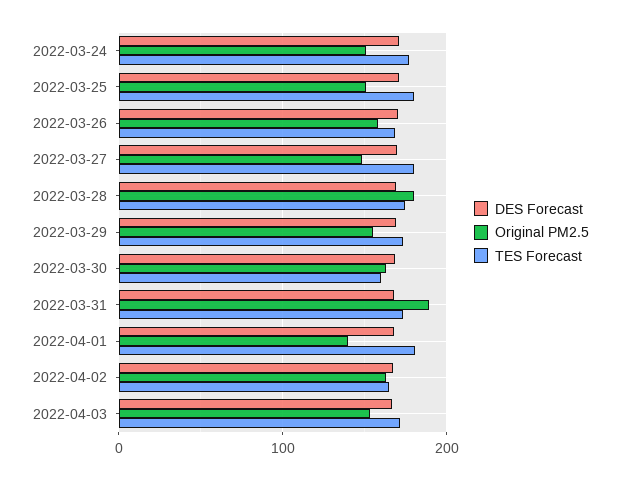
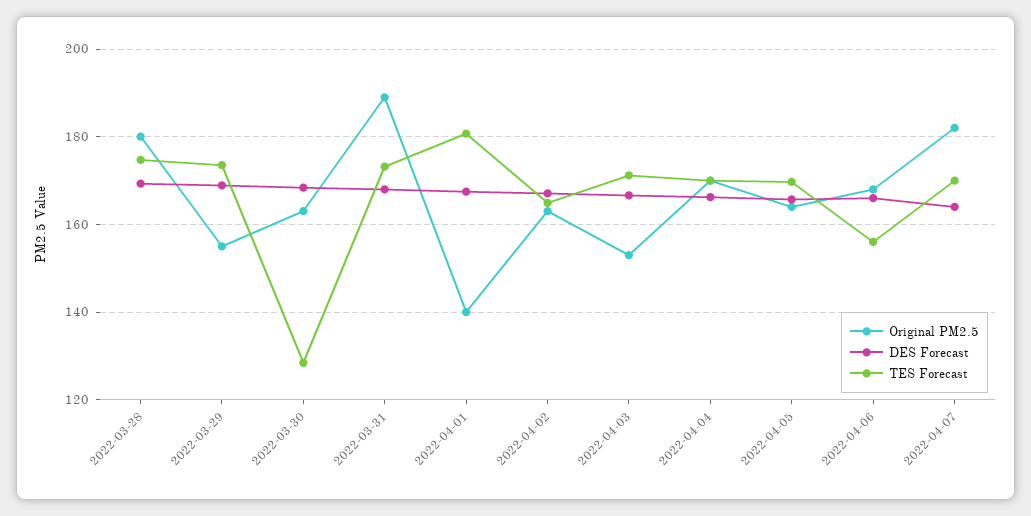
DES Forecast, 2022-03-24: 170 -> none
Original PM2.5, 2022-03-24: 150 -> none
TES Forecast, 2022-03-24: 180 -> none
DES Forecast, 2022-03-25: 170 -> none
Original PM2.5, 2022-03-25: 150 -> none
TES Forecast, 2022-03-25: 180 -> none
DES Forecast, 2022-03-26: 170 -> none
Original PM2.5, 2022-03-26: 160 -> none
TES Forecast, 2022-03-26: 170 -> none
DES Forecast, 2022-03-27: 170 -> none
Original PM2.5, 2022-03-27: 150 -> none
TES Forecast, 2022-03-27: 180 -> none
TES Forecast, 2022-03-30: 160 -> 128
Original PM2.5, 2022-04-04: none -> 170
DES Forecast, 2022-04-04: none -> 166
TES Forecast, 2022-04-04: none -> 170
Original PM2.5, 2022-04-05: none -> 164
DES Forecast, 2022-04-05: none -> 166
TES Forecast, 2022-04-05: none -> 170
Original PM2.5, 2022-04-06: none -> 168
DES Forecast, 2022-04-06: none -> 166
TES Forecast, 2022-04-06: none -> 156
Original PM2.5, 2022-04-07: none -> 182
DES Forecast, 2022-04-07: none -> 164
TES Forecast, 2022-04-07: none -> 170

